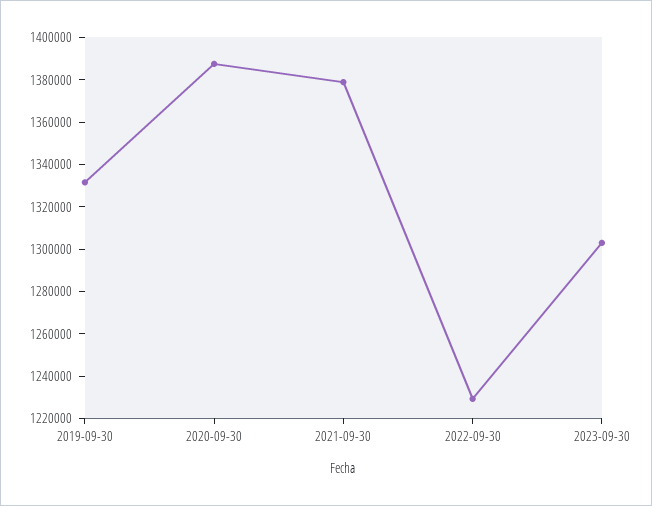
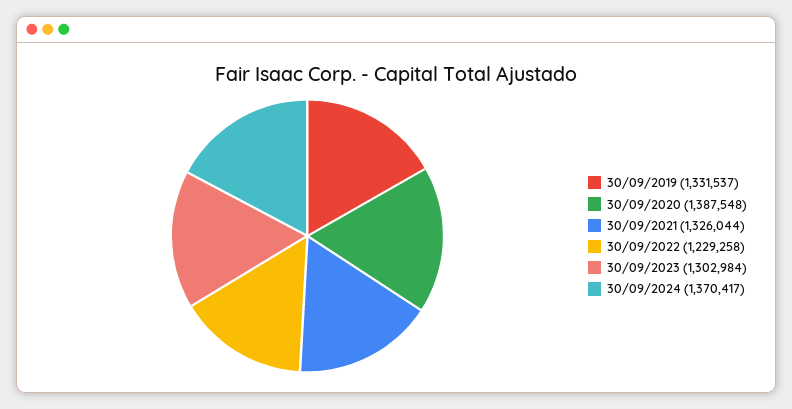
2021-09-30: 1380000 -> 1326044
30/09/2024: none -> 1370417

